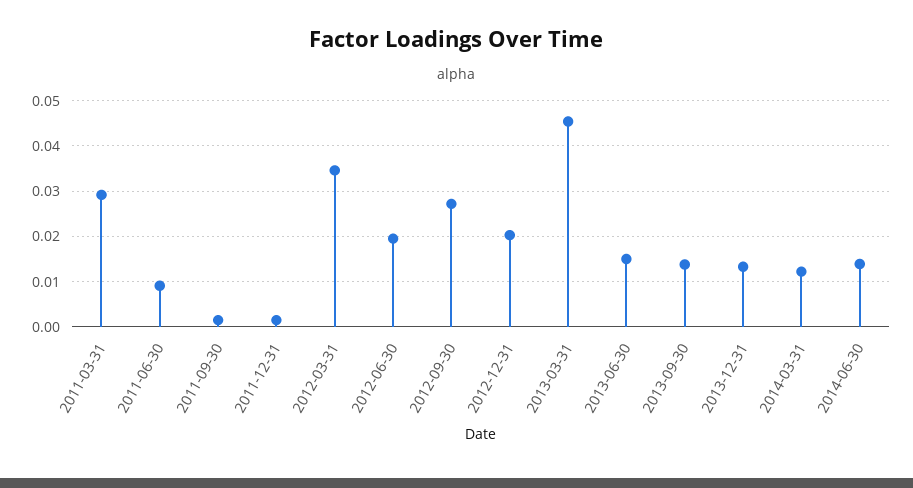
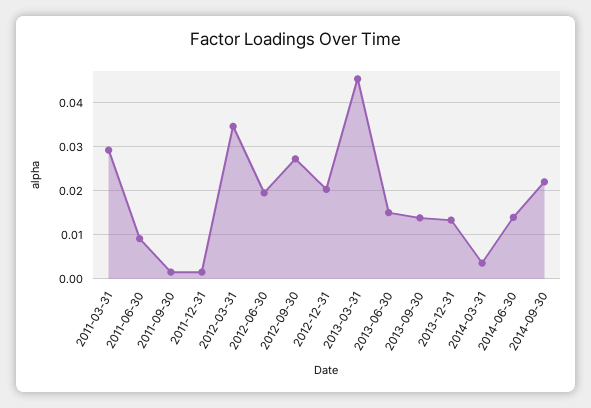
2014-03-31: 0.012 -> 0.004
2014-09-30: none -> 0.022

